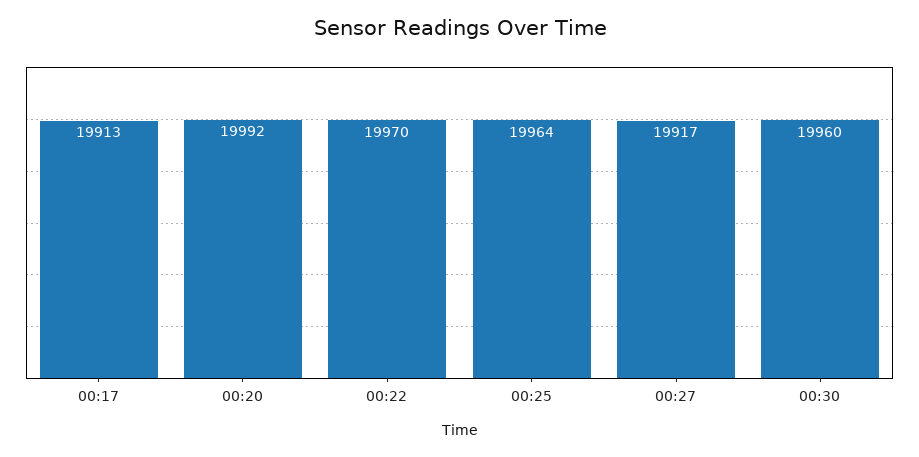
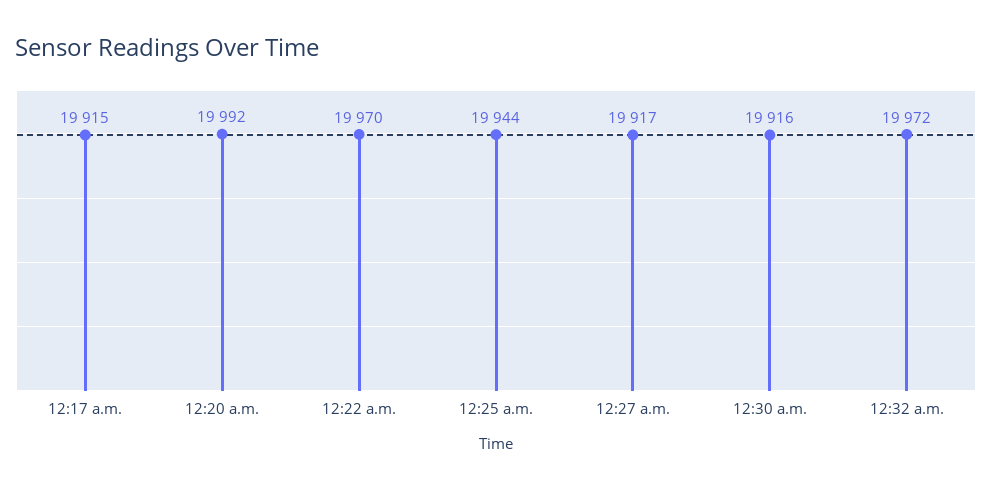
00:17: 19913 -> 19915
00:25: 19964 -> 19944
00:30: 19960 -> 19916
12:32 a.m.: none -> 19972

